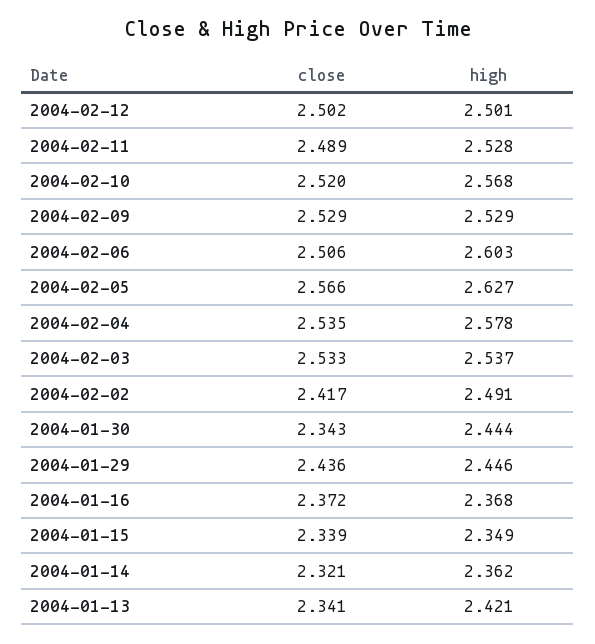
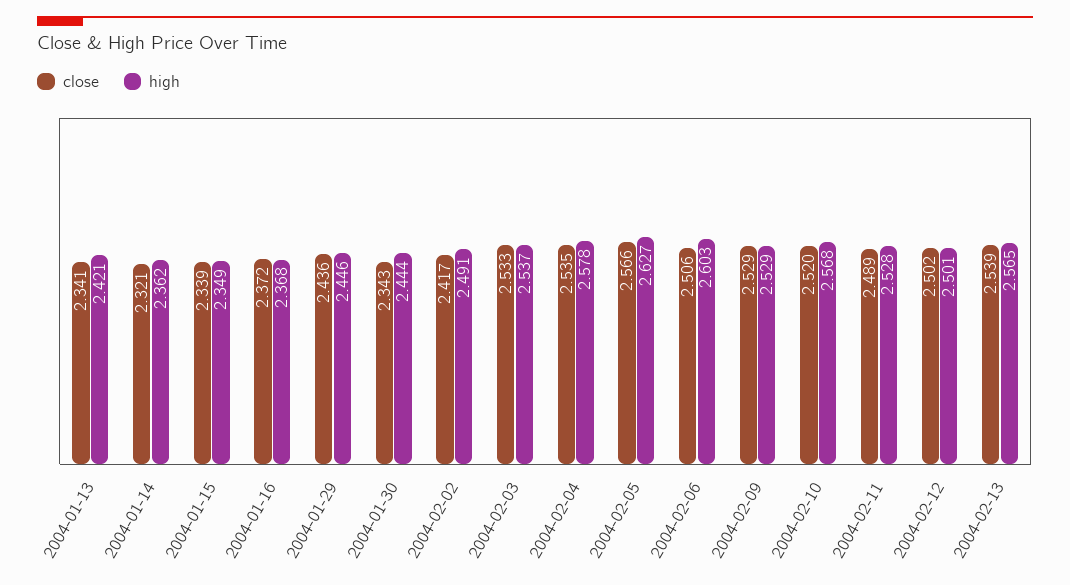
close, 2004-02-13: none -> 2.539
high, 2004-02-13: none -> 2.565

